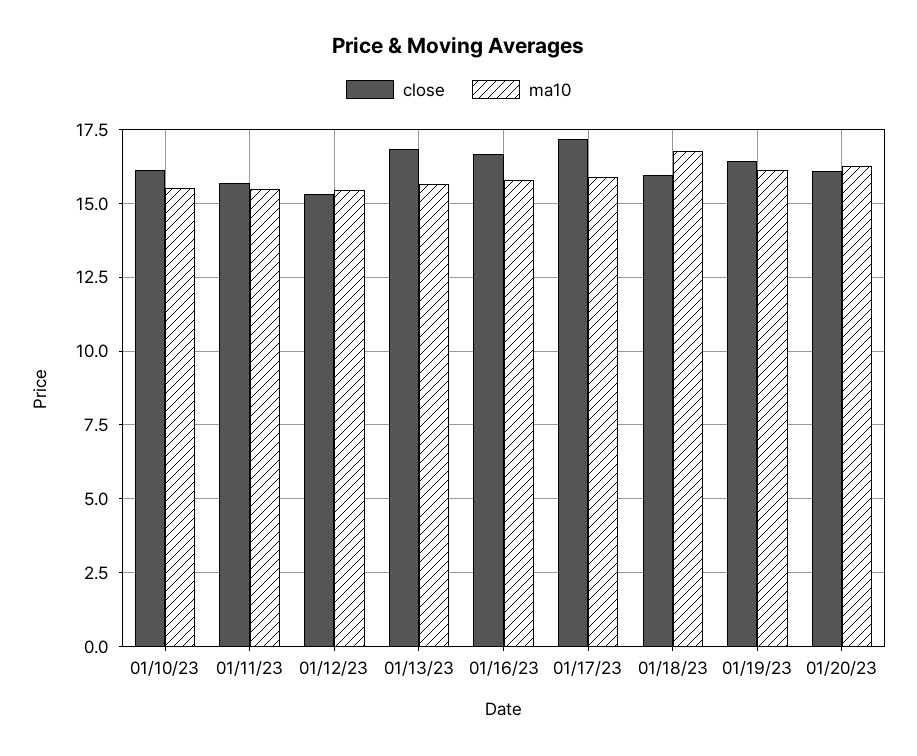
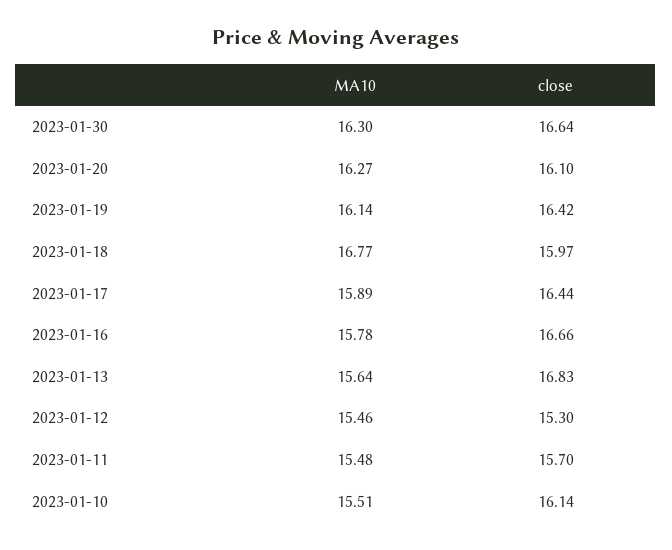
close, 01/17/23: 17.25 -> 16.44
ma10, 2023-01-30: none -> 16.3
close, 2023-01-30: none -> 16.64

